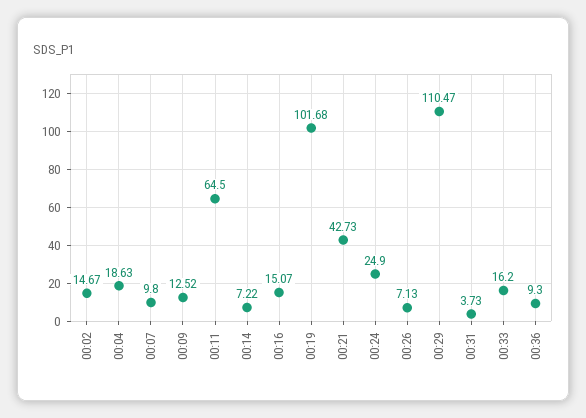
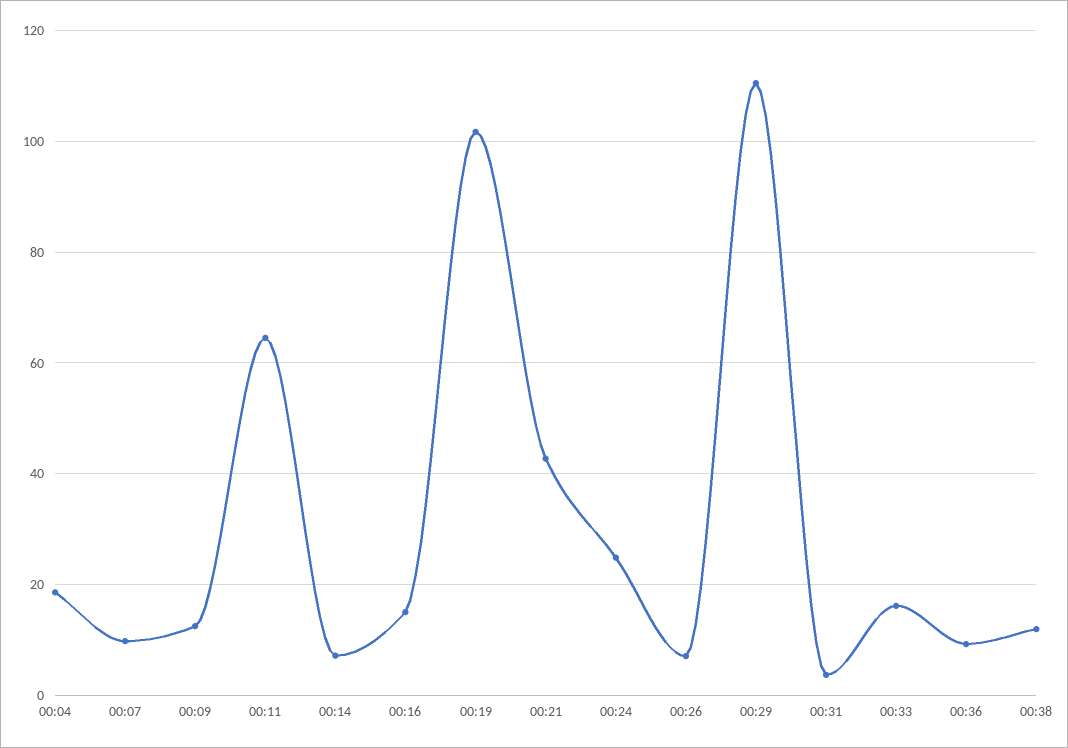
00:02: 14.67 -> none
00:38: none -> 12

